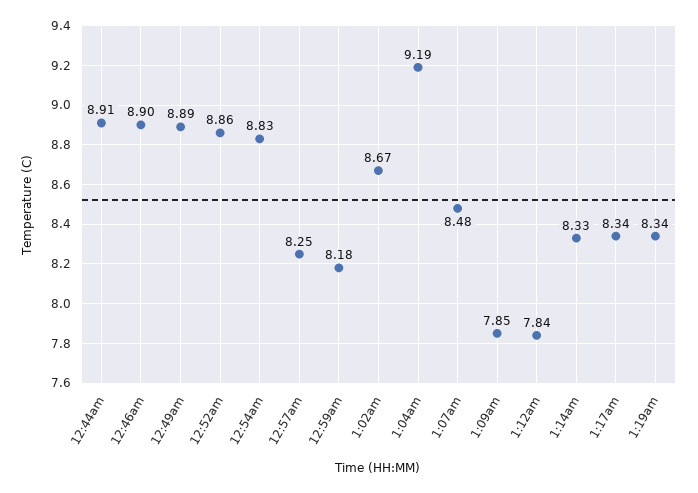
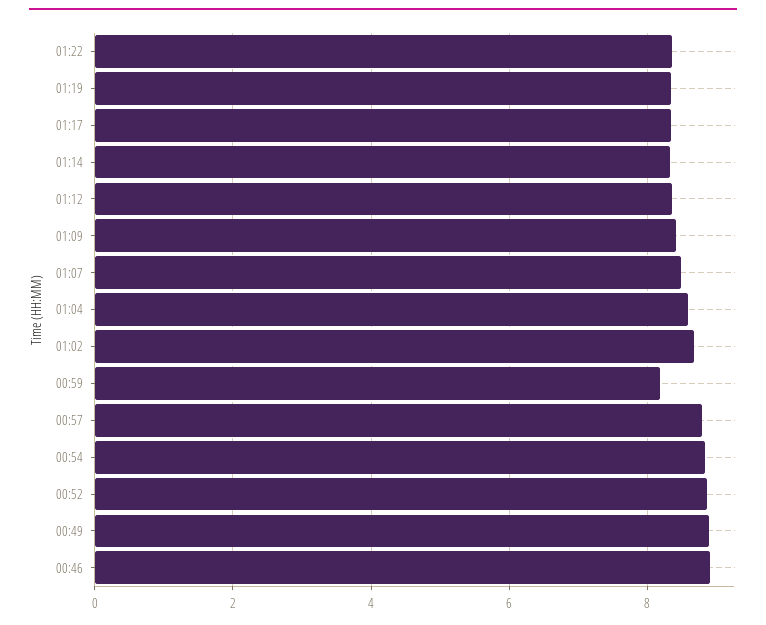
12:44am: 8.91 -> none
12:57am: 8.25 -> 8.8
1:04am: 9.19 -> 8.6
1:09am: 7.85 -> 8.4
1:12am: 7.84 -> 8.4
01:22: none -> 8.4

